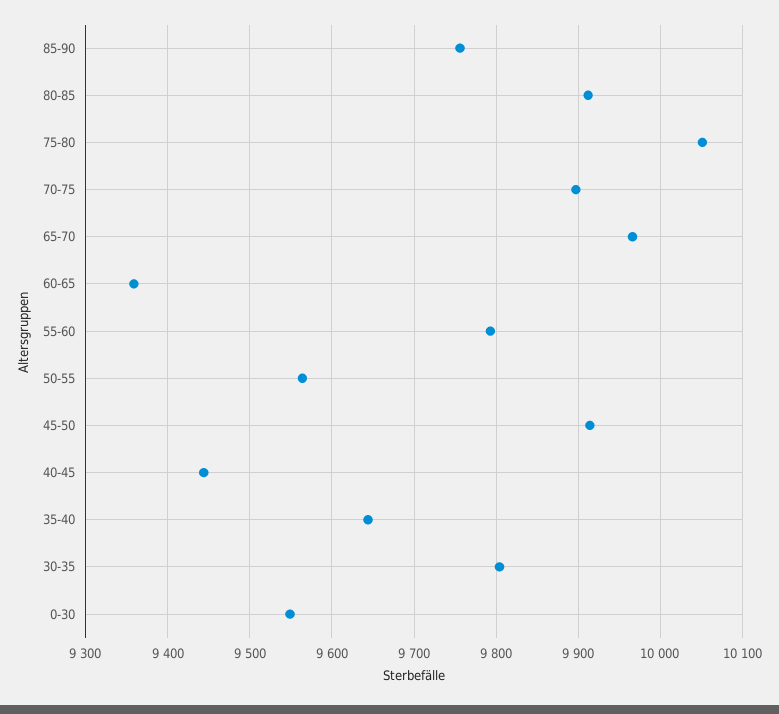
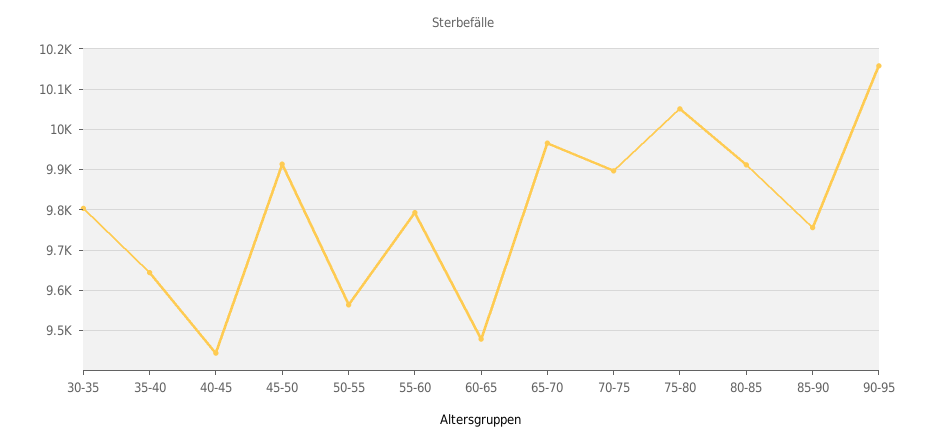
60-65: 9360 -> 9480
0-30: 9550 -> none
90-95: none -> 10160

